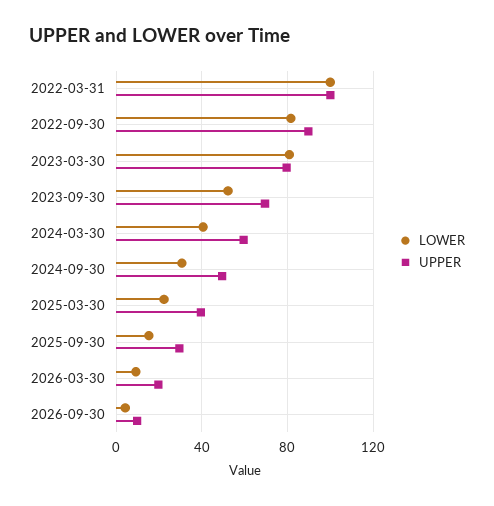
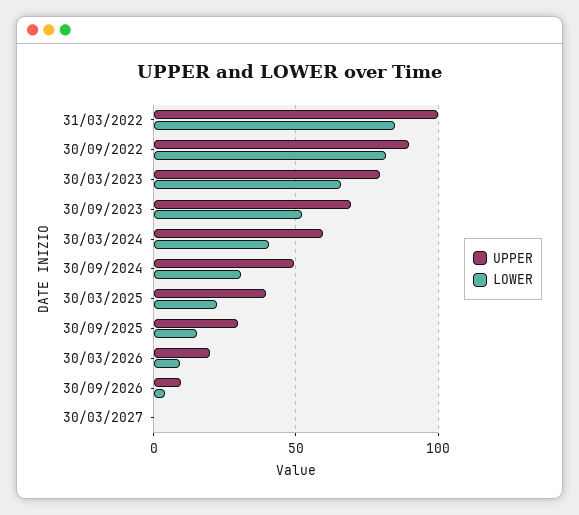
LOWER, 2022-03-31: 100 -> 85
LOWER, 2023-03-30: 80 -> 65
UPPER, 30/03/2027: none -> 0
LOWER, 30/03/2027: none -> 0

